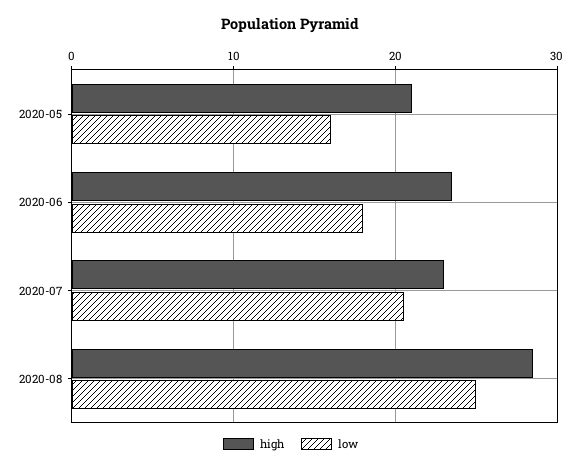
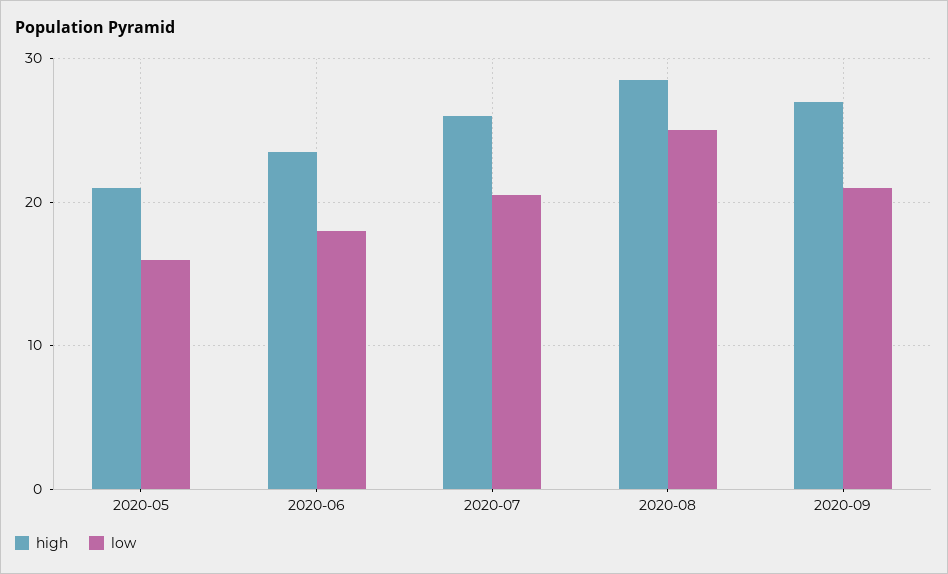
high, 2020-07: 23 -> 26
high, 2020-09: none -> 27
low, 2020-09: none -> 21

